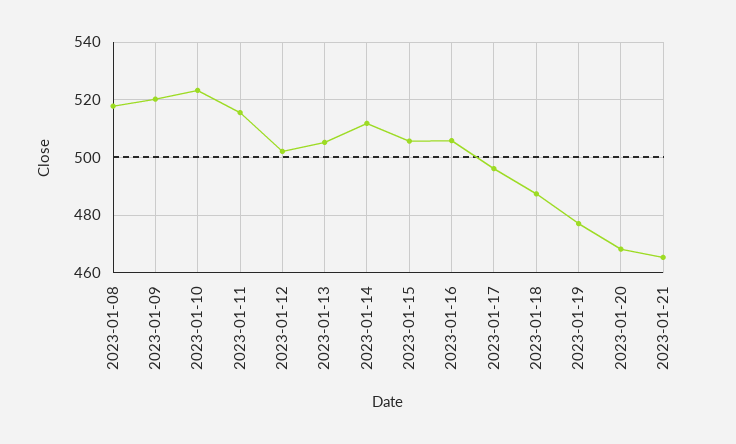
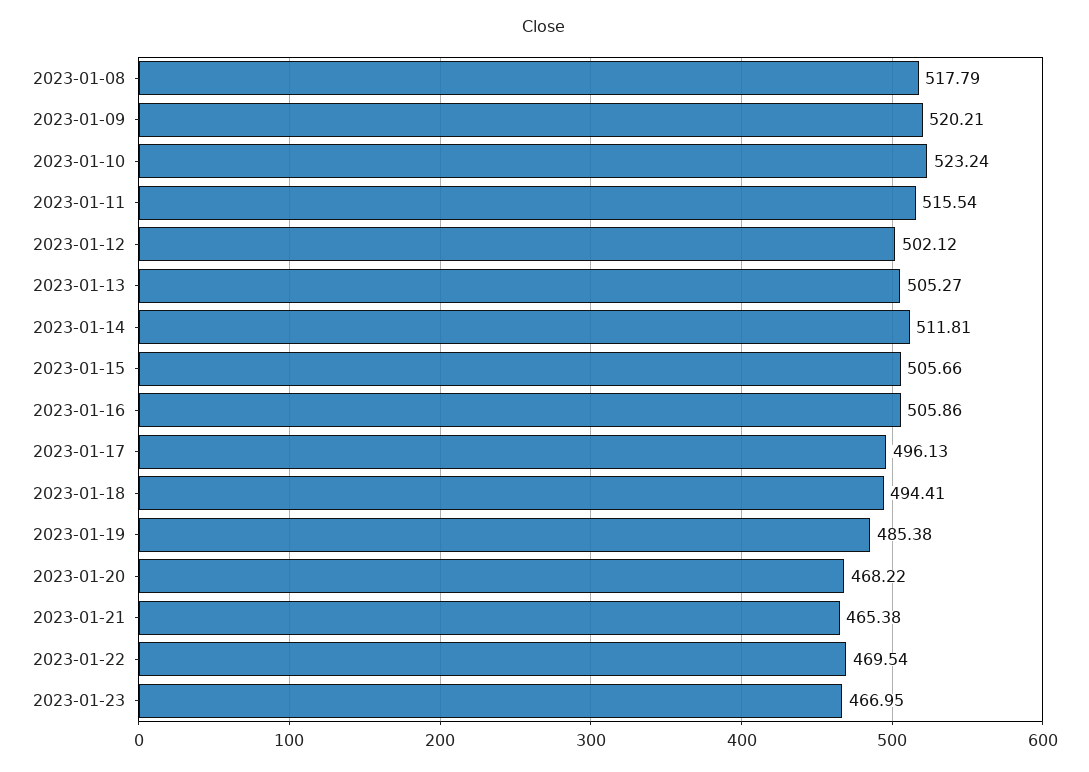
2023-01-18: 487.5 -> 494.41
2023-01-19: 477.5 -> 485.38
2023-01-22: none -> 469.54
2023-01-23: none -> 466.95

